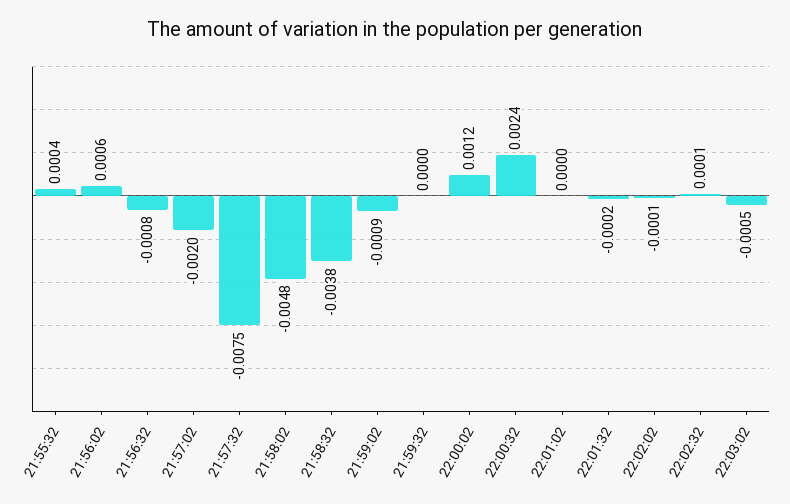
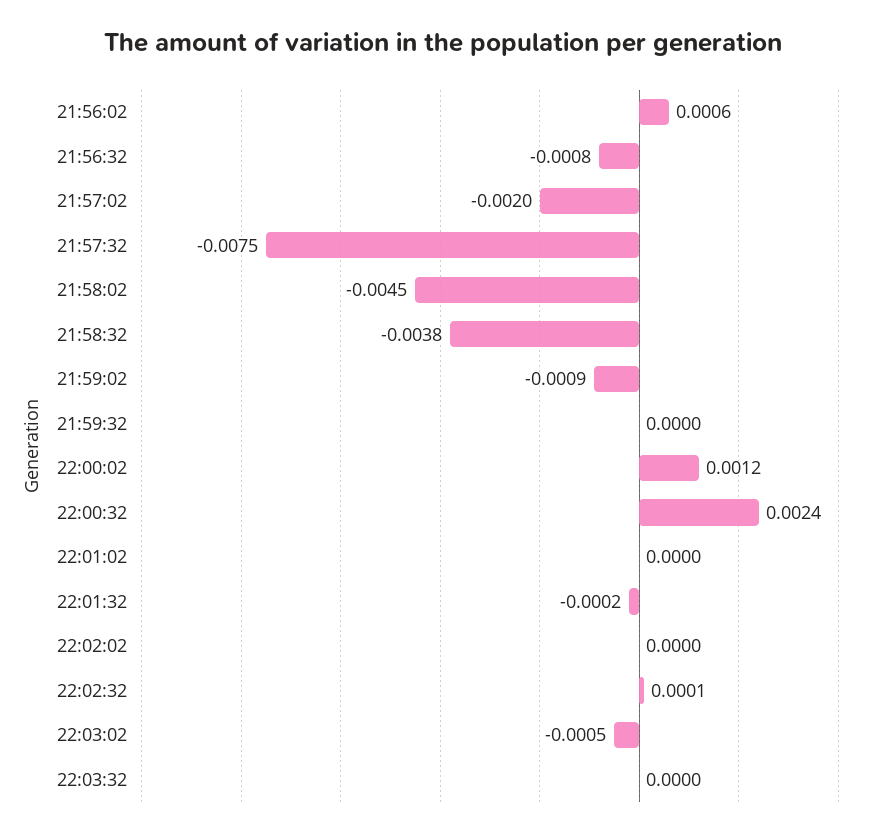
21:55:32: 0.0004 -> none
21:58:02: -0.0048 -> -0.0045
22:02:02: -0.0001 -> 0
22:03:32: none -> 0

